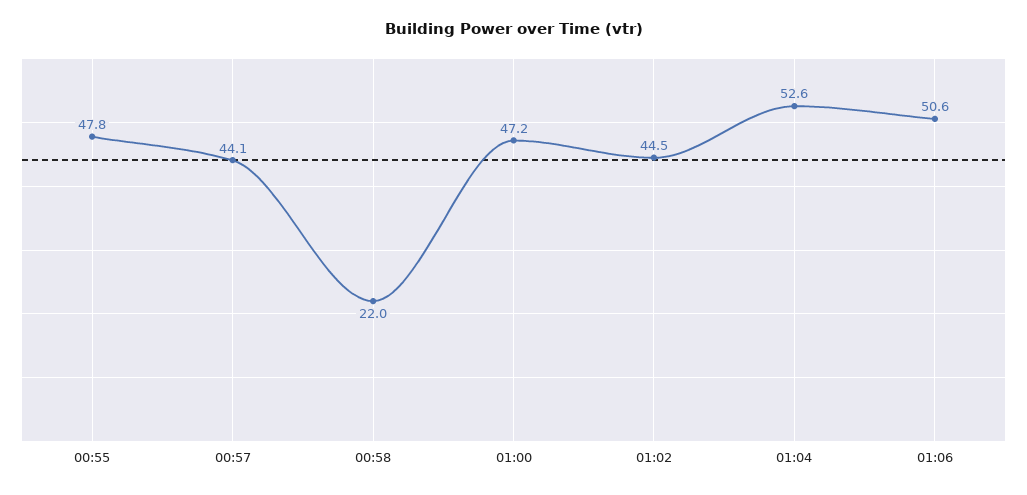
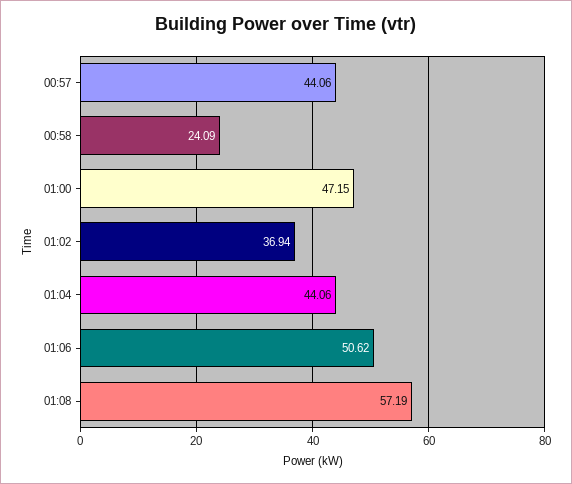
00:55: 47.8 -> none
00:58: 22 -> 24.09
01:02: 44.5 -> 36.94
01:04: 52.6 -> 44.06
01:08: none -> 57.19

